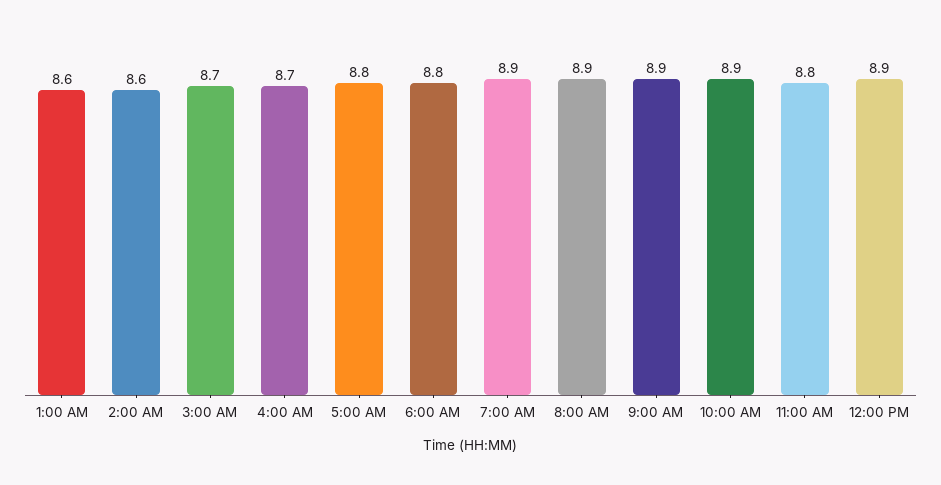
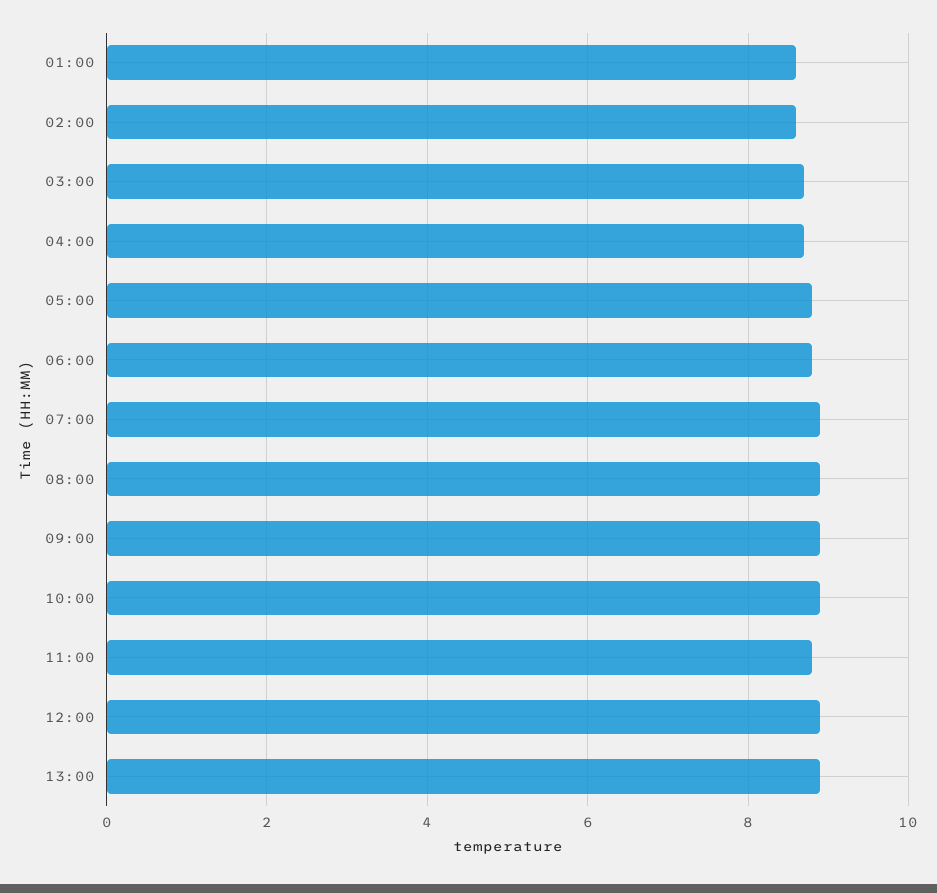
13:00: none -> 9

